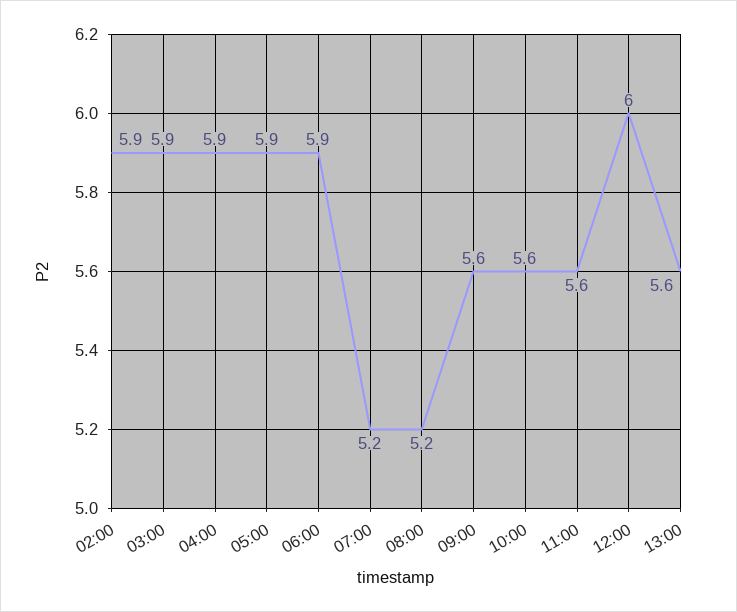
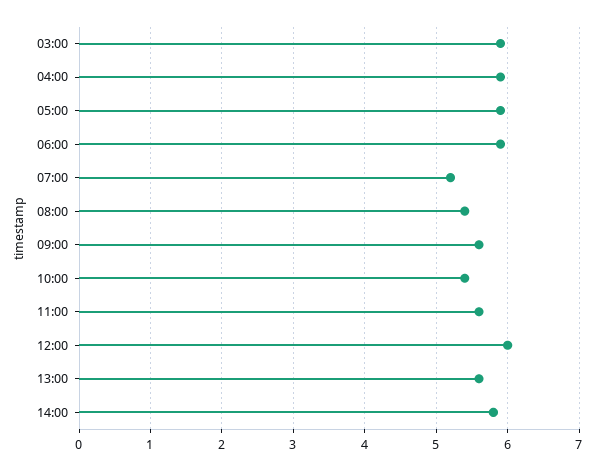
02:00: 5.9 -> none
08:00: 5.2 -> 5.4
10:00: 5.6 -> 5.4
14:00: none -> 5.8

